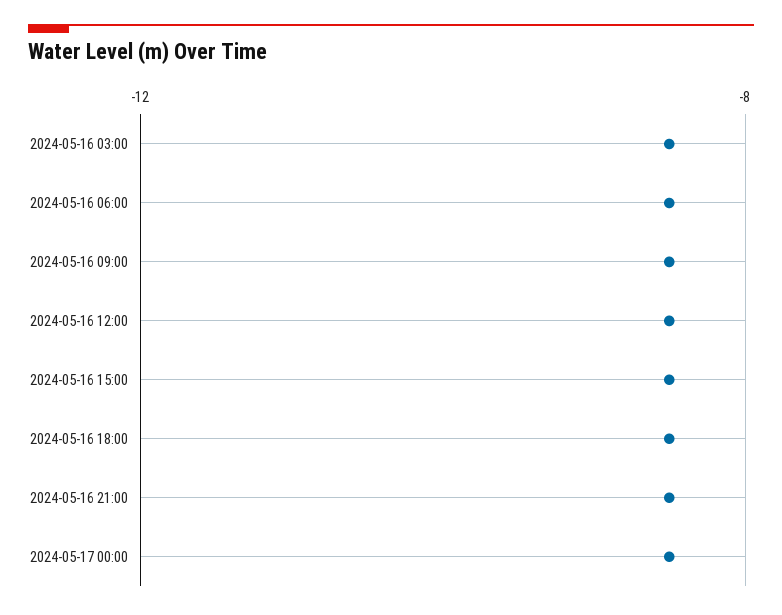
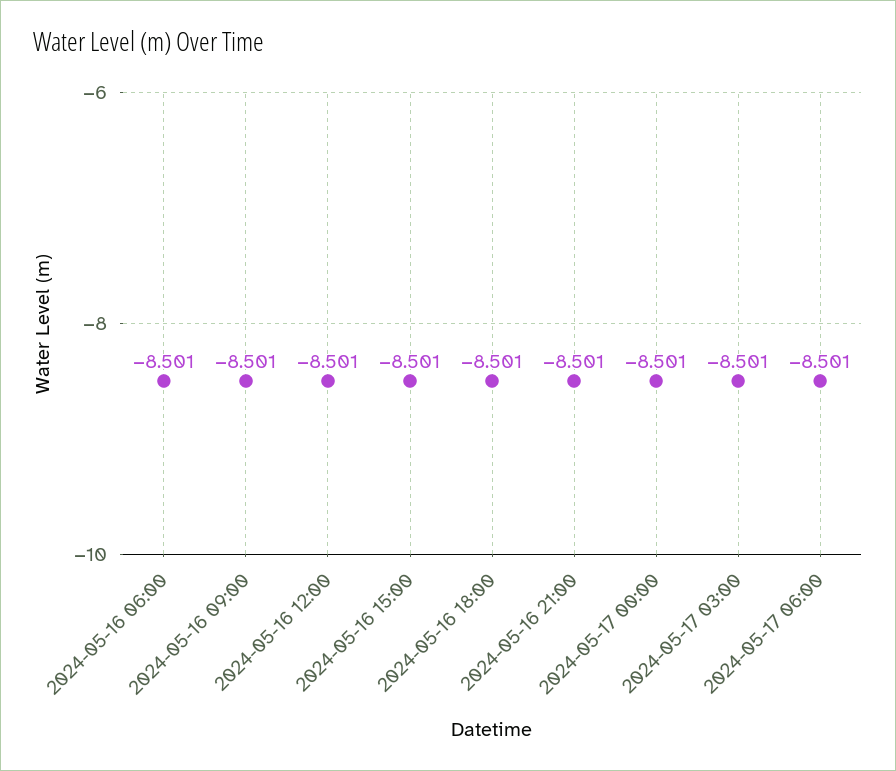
2024-05-16 03:00: -8.5 -> none
2024-05-17 03:00: none -> -8.501
2024-05-17 06:00: none -> -8.501

